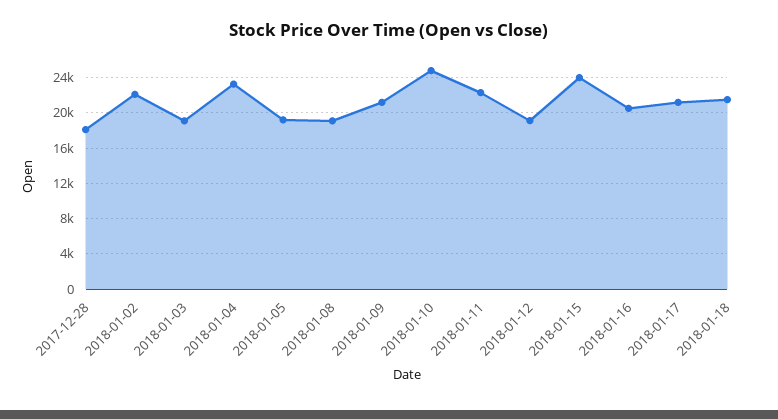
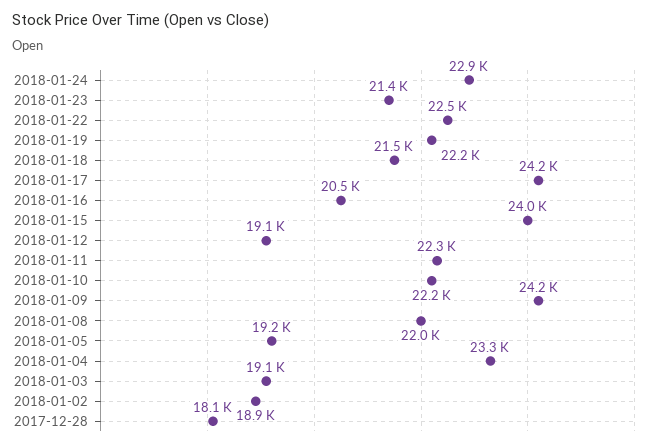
2018-01-02: 22000 -> 18900
2018-01-08: 19000 -> 22000
2018-01-09: 21000 -> 24200
2018-01-10: 25000 -> 22200
2018-01-17: 21000 -> 24200
2018-01-24: none -> 22900
2018-01-23: none -> 21400
2018-01-22: none -> 22500
2018-01-19: none -> 22200

